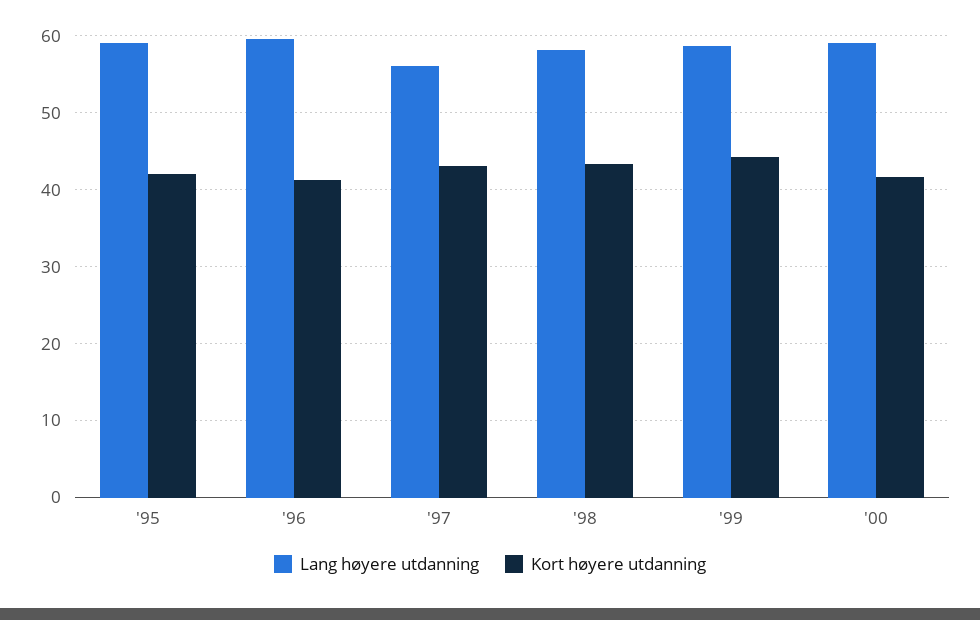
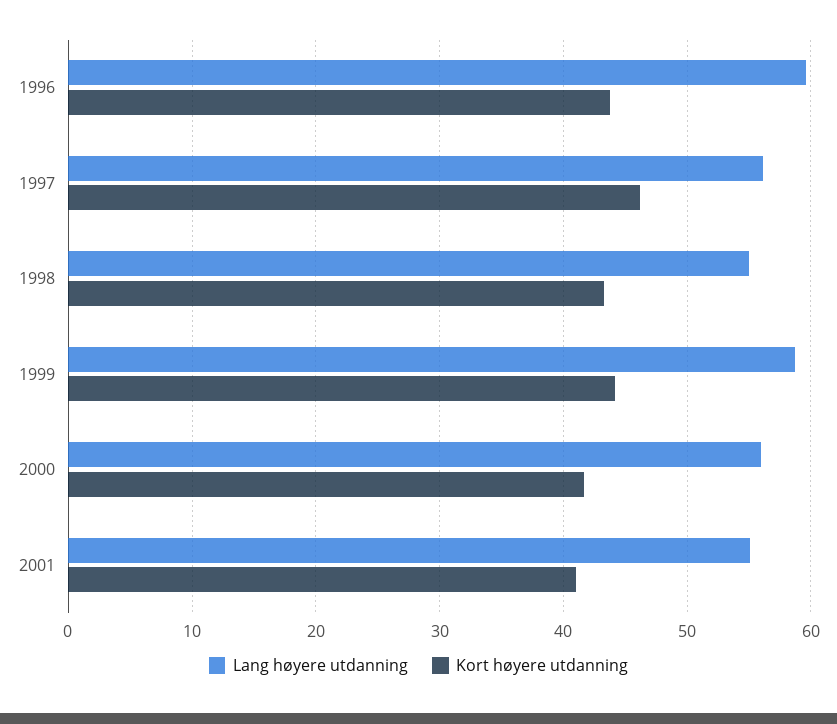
Lang høyere utdanning, '95: 59 -> none
Kort høyere utdanning, '95: 42 -> none
Kort høyere utdanning, '96: 41 -> 44
Kort høyere utdanning, '97: 43 -> 46
Lang høyere utdanning, '98: 58 -> 55
Lang høyere utdanning, '00: 59 -> 56
Lang høyere utdanning, 2001: none -> 55
Kort høyere utdanning, 2001: none -> 41

